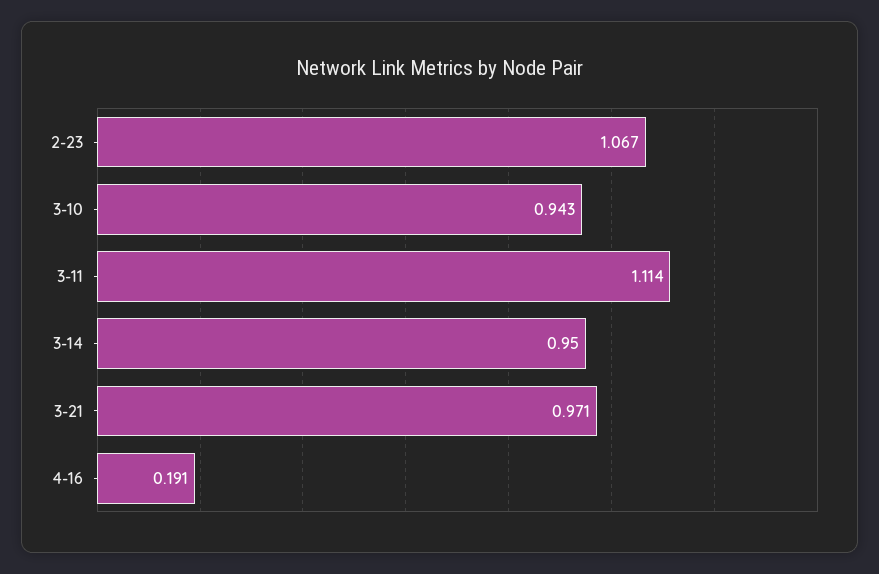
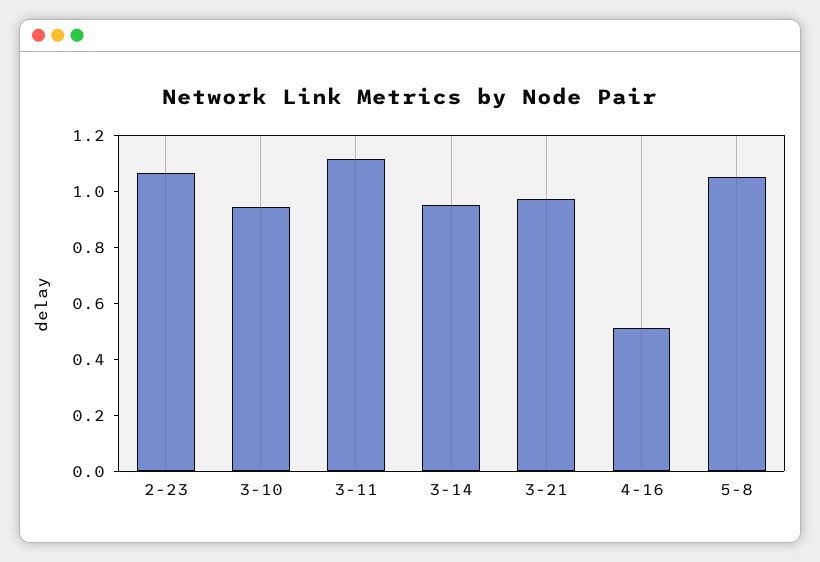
4-16: 0.191 -> 0.5
5-8: none -> 1.05

